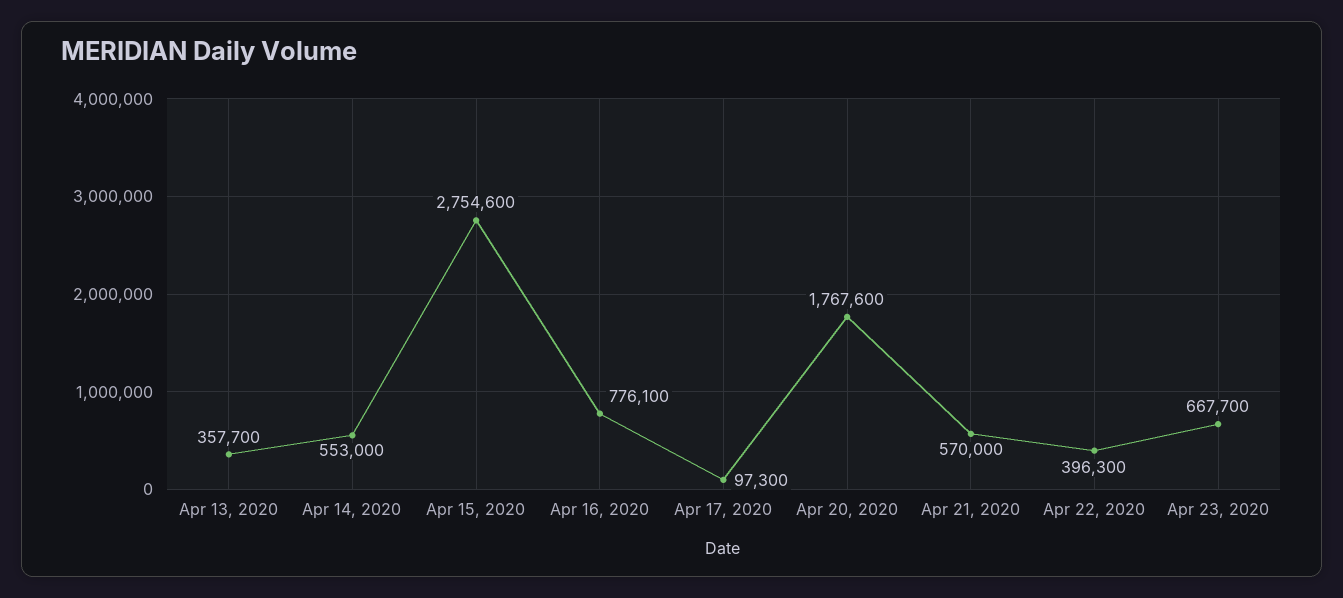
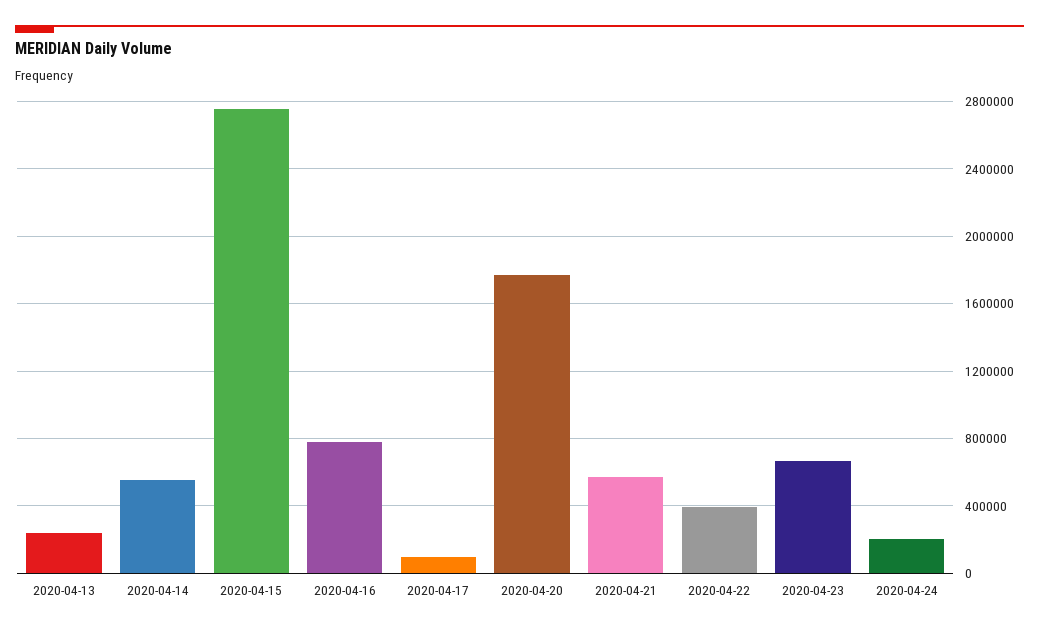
Apr 13, 2020: 357700 -> 250000
2020-04-24: none -> 200000

